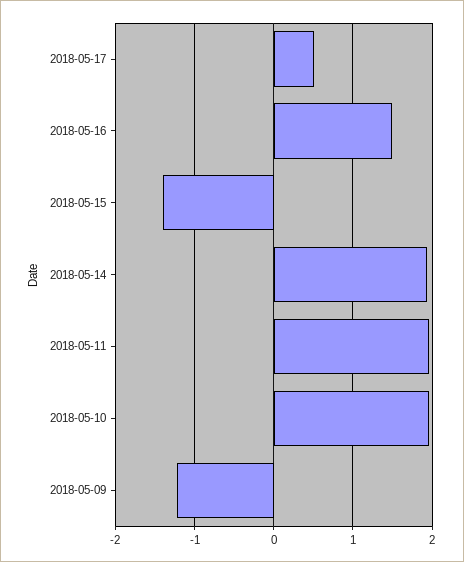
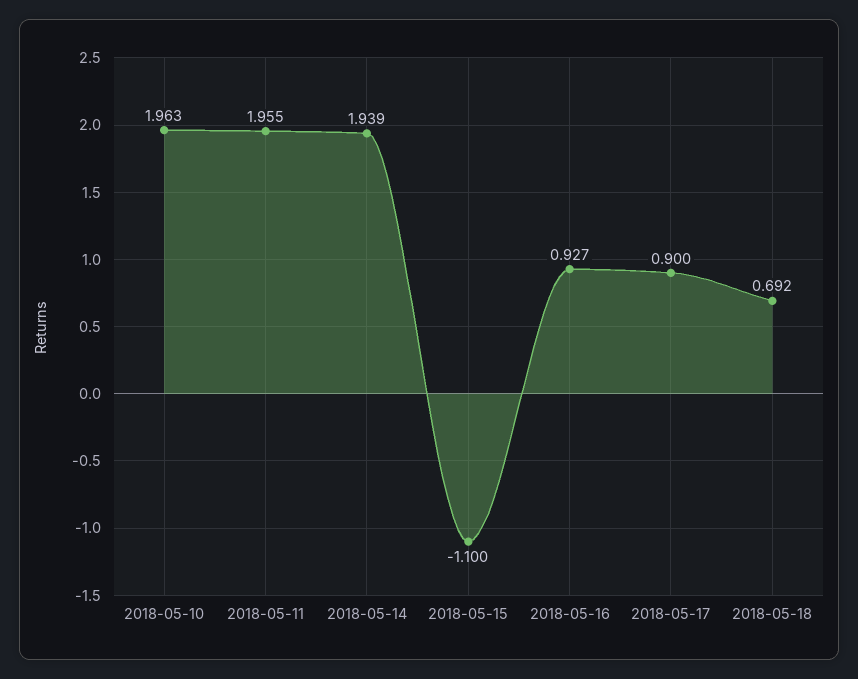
2018-05-17: 0.5 -> 0.9
2018-05-16: 1.5 -> 0.927
2018-05-15: -1.4 -> -1.1
2018-05-09: -1.2 -> none
2018-05-18: none -> 0.692

